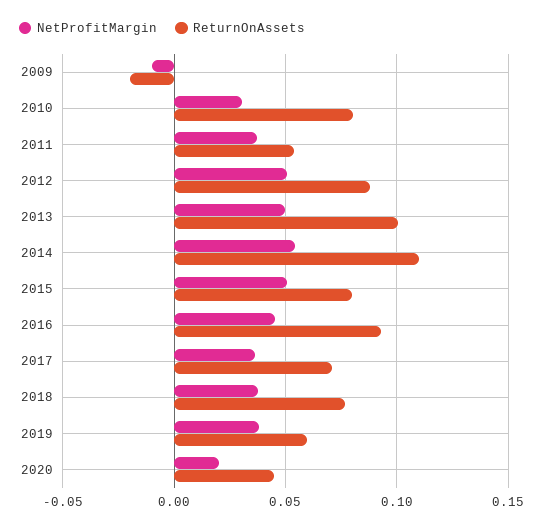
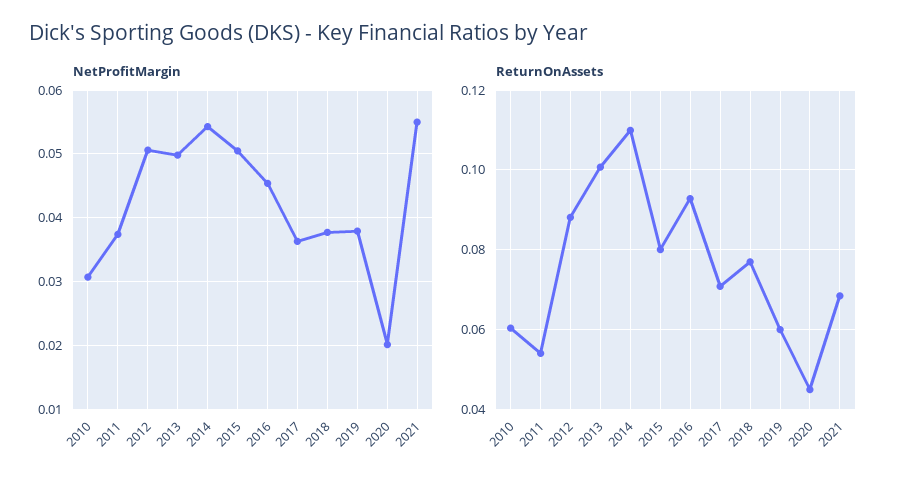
NetProfitMargin, 2009: -0.01 -> none
ReturnOnAssets, 2009: -0.02 -> none
ReturnOnAssets, 2010: 0.08 -> 0.06
NetProfitMargin, 2021: none -> 0.055
ReturnOnAssets, 2021: none -> 0.068

